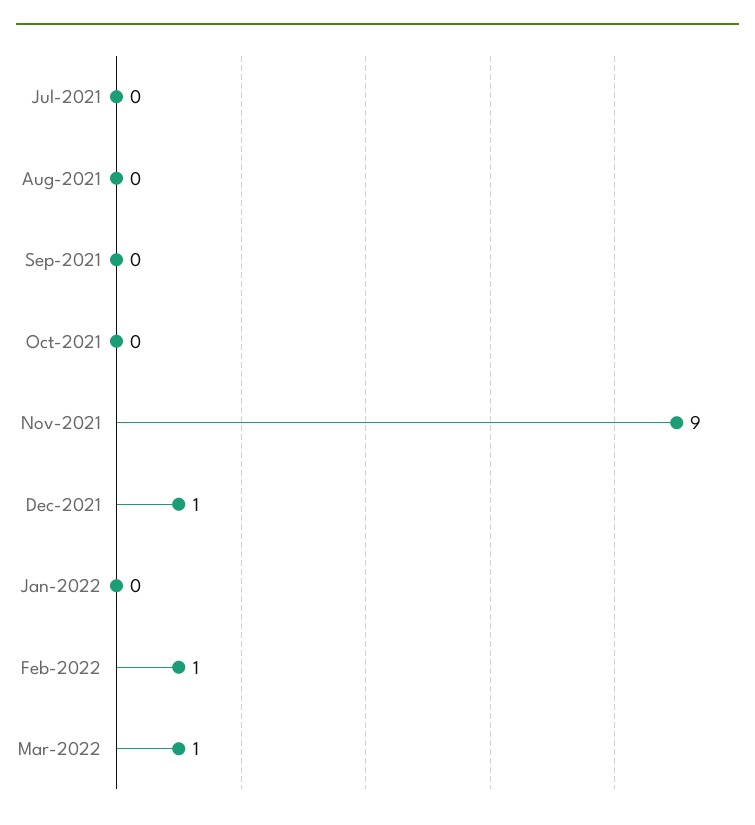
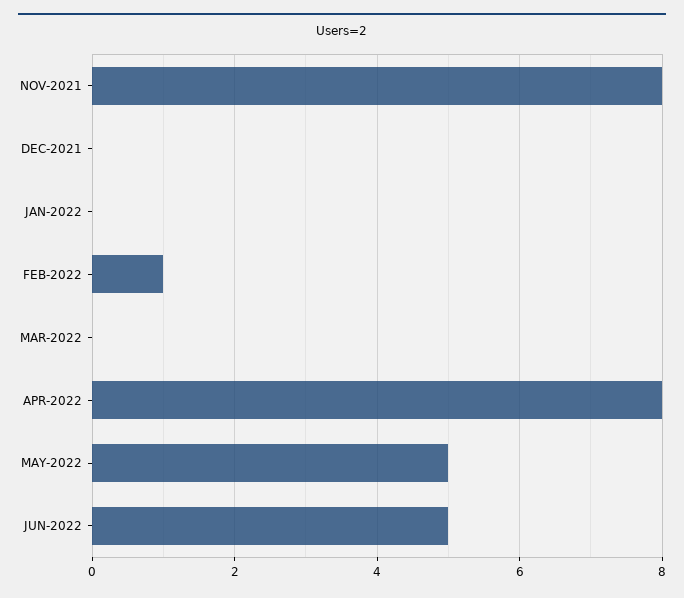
Jul-2021: 0 -> none
Aug-2021: 0 -> none
Sep-2021: 0 -> none
Oct-2021: 0 -> none
Nov-2021: 9 -> 8
Dec-2021: 1 -> 0
Mar-2022: 1 -> 0
APR-2022: none -> 8
MAY-2022: none -> 5
JUN-2022: none -> 5

